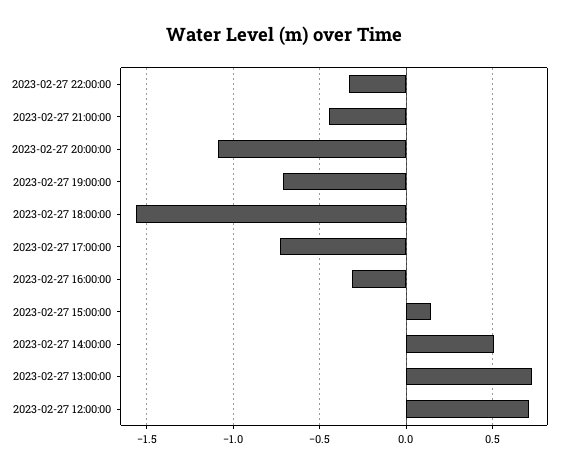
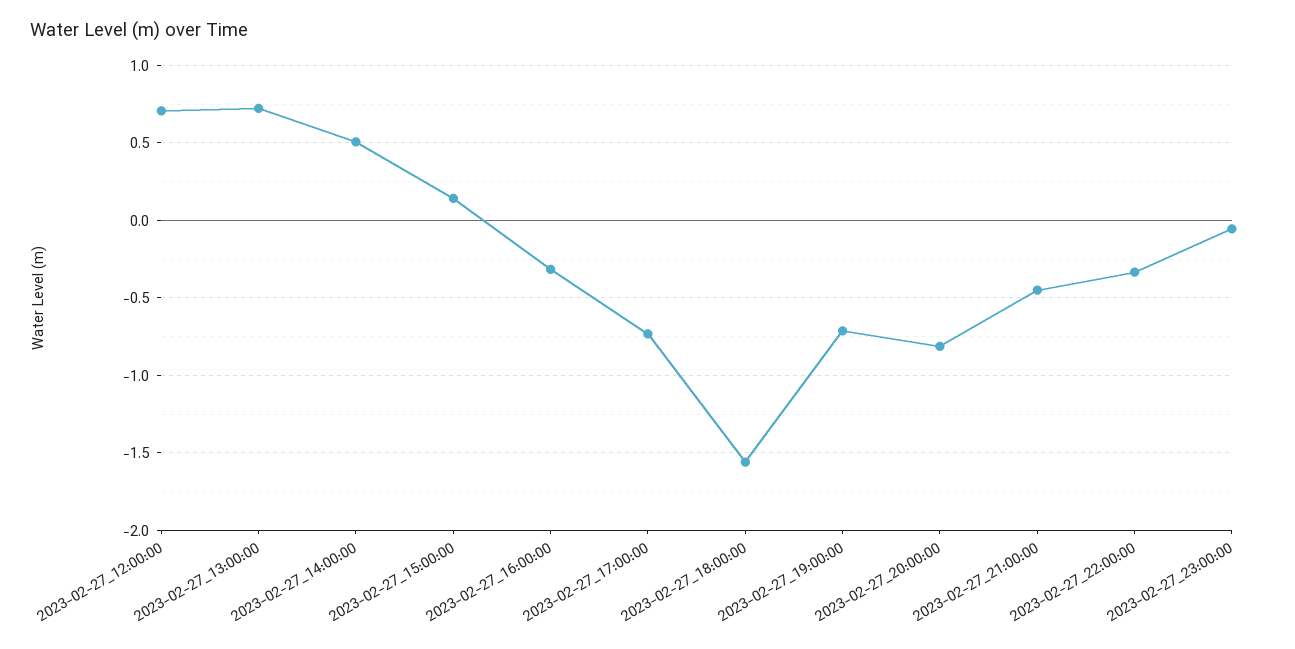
2023-02-27 20:00:00: -1.1 -> -0.8
2023-02-27_23:00:00: none -> -0.05

